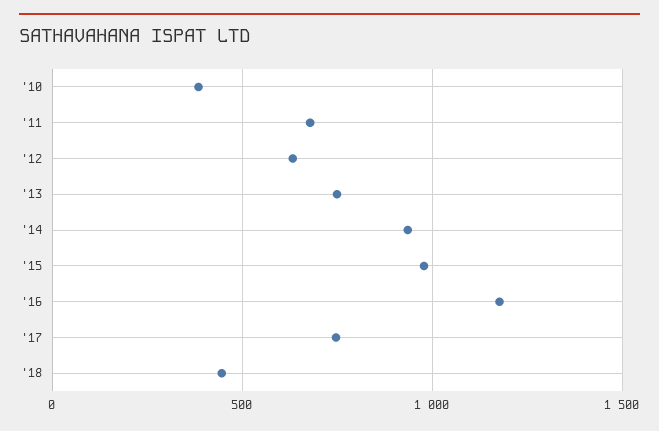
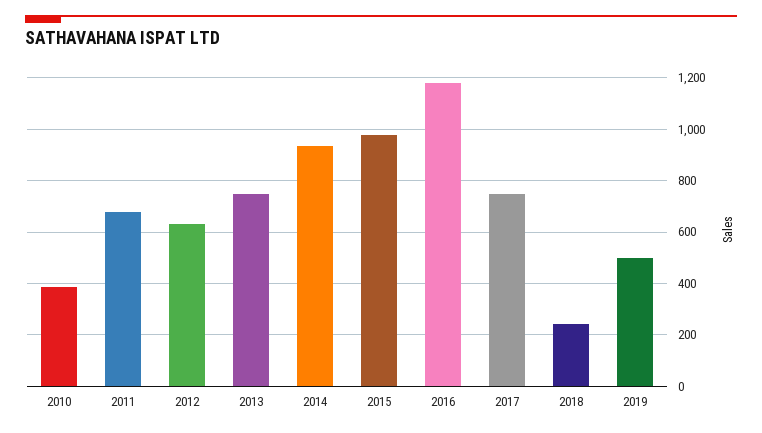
'18: 450 -> 250
2019: none -> 500

